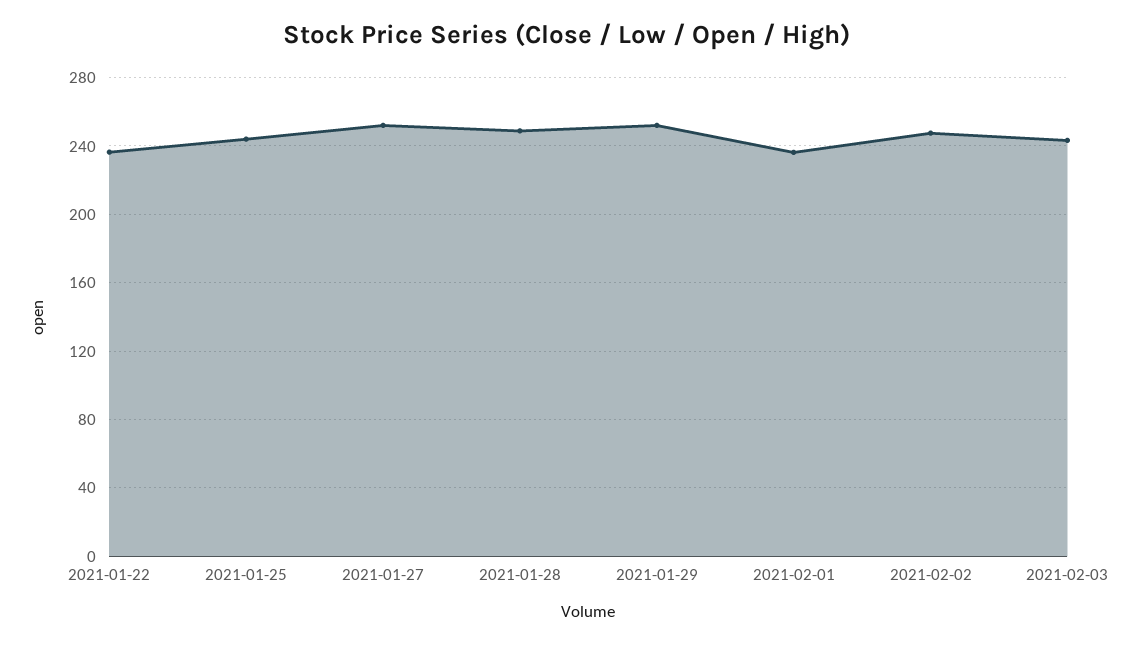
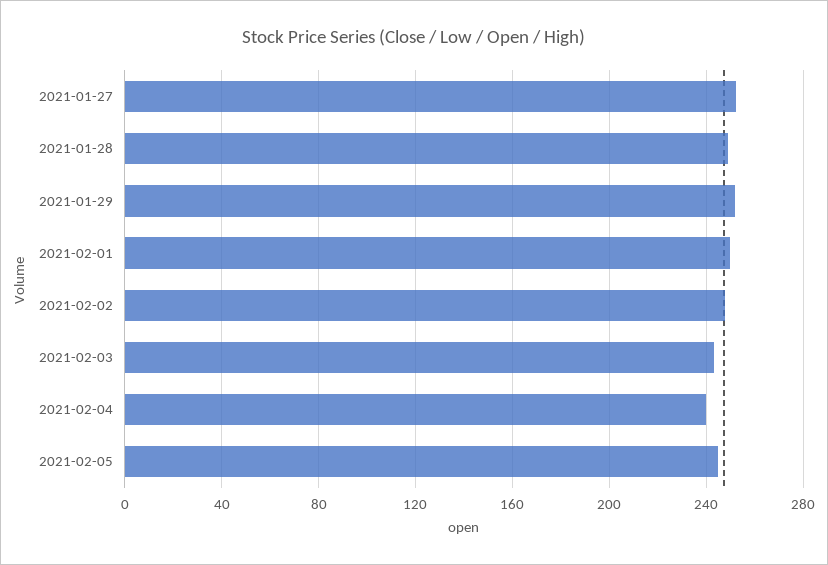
2021-01-22: 235 -> none
2021-01-25: 245 -> none
2021-02-01: 235 -> 250
2021-02-04: none -> 240
2021-02-05: none -> 245

